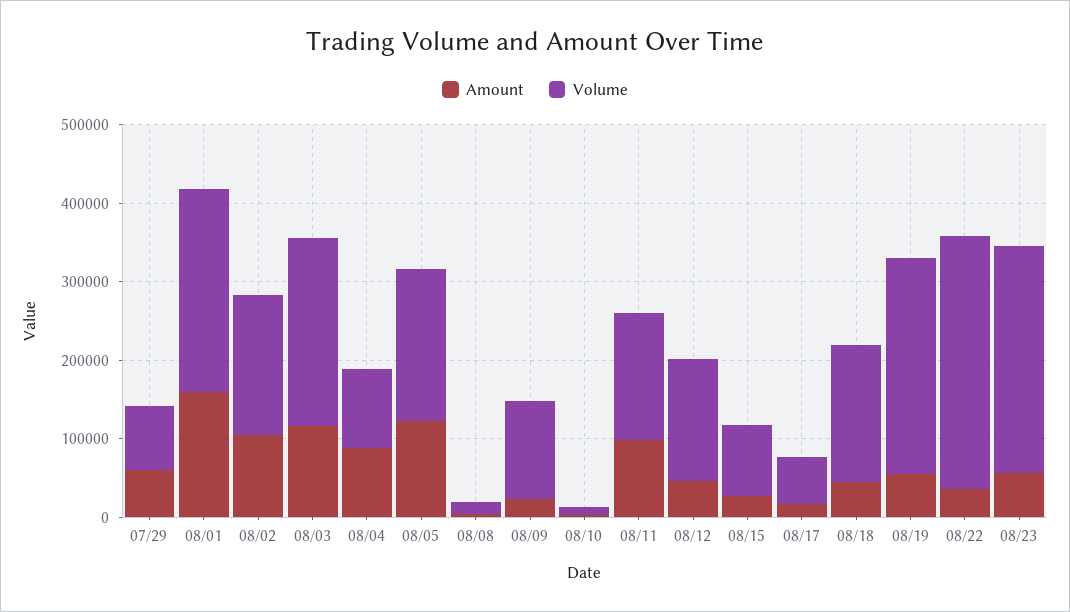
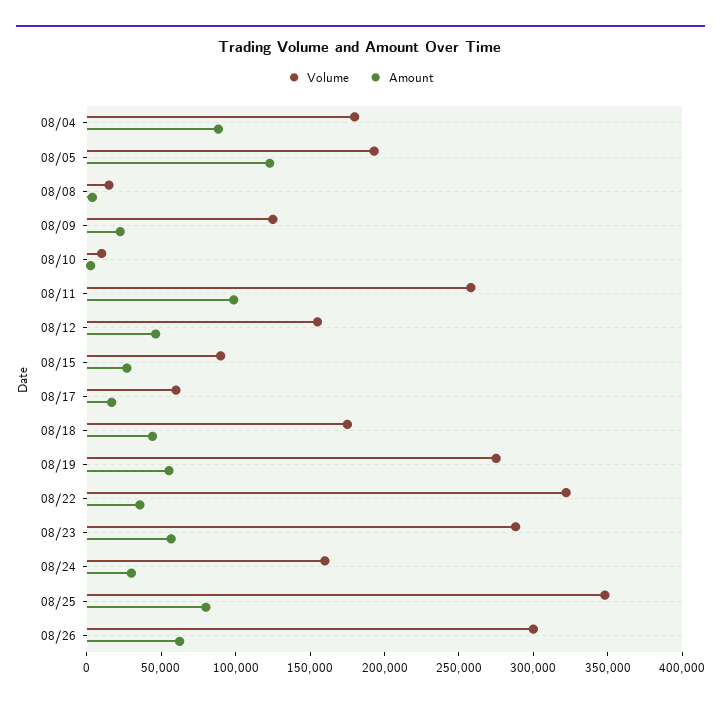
Amount, 07/29: 60000 -> none
Volume, 07/29: 80000 -> none
Amount, 08/01: 160000 -> none
Volume, 08/01: 260000 -> none
Amount, 08/02: 100000 -> none
Volume, 08/02: 180000 -> none
Amount, 08/03: 120000 -> none
Volume, 08/03: 240000 -> none
Volume, 08/04: 100000 -> 180000
Volume, 08/11: 160000 -> 260000
Volume, 08/24: none -> 160000
Amount, 08/24: none -> 30000
Volume, 08/25: none -> 350000
Amount, 08/25: none -> 80000
Volume, 08/26: none -> 300000
Amount, 08/26: none -> 60000

